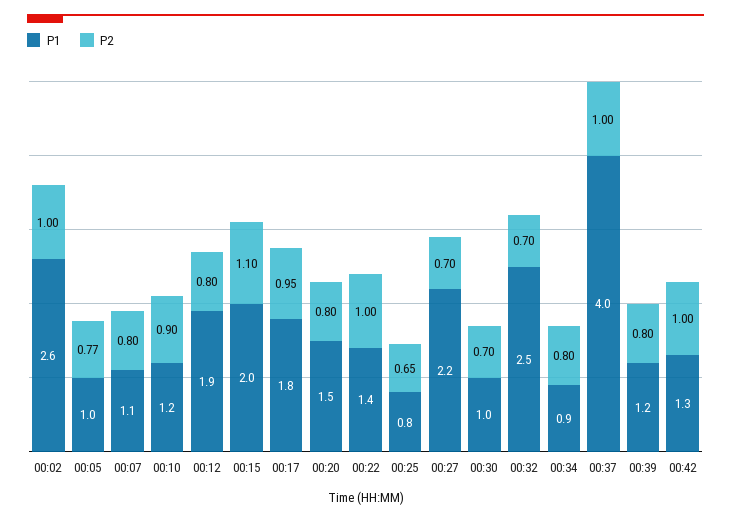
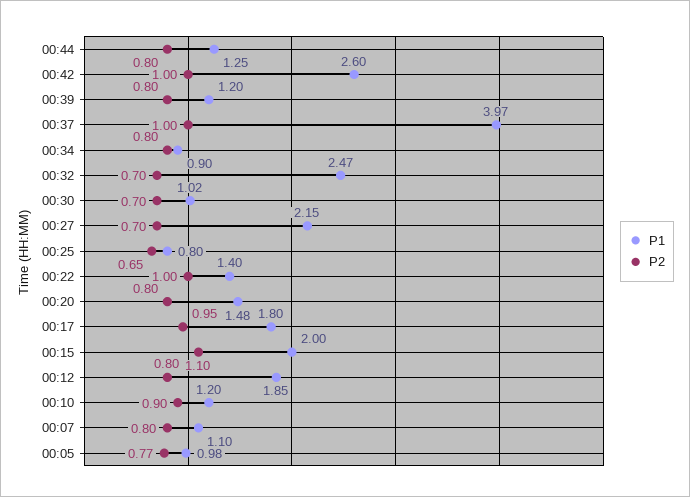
P1, 00:02: 2.6 -> none
P2, 00:02: 1 -> none
P1, 00:42: 1.3 -> 2.6
P1, 00:44: none -> 1.25
P2, 00:44: none -> 0.8

